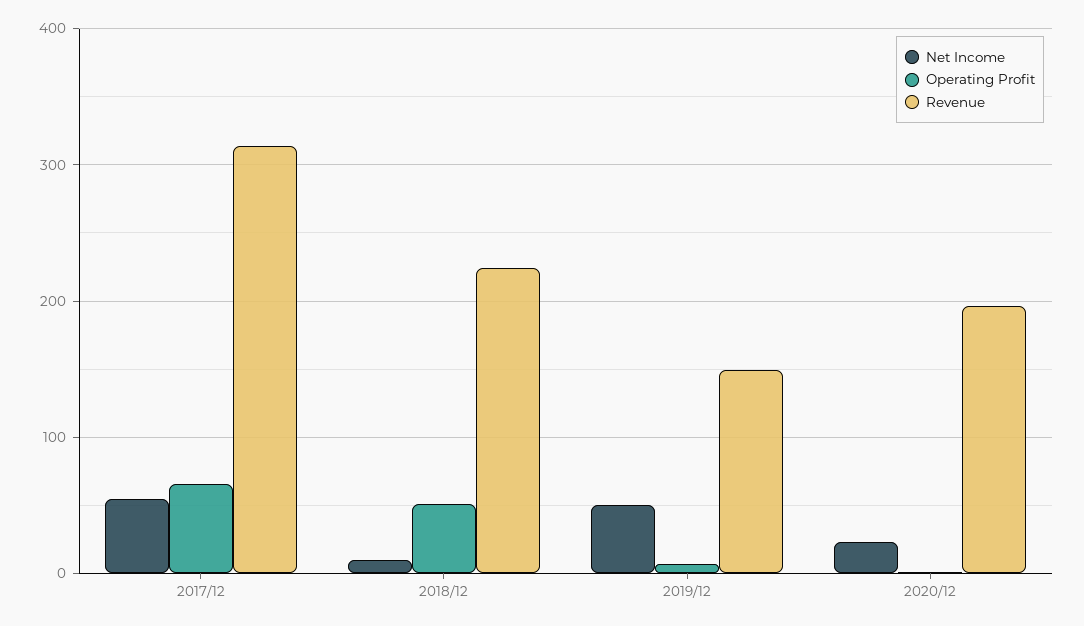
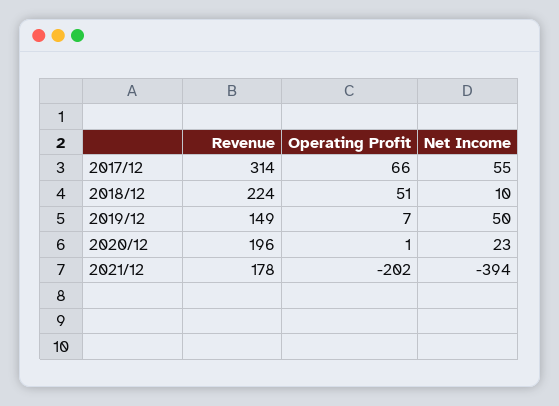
Revenue, 2021/12: none -> 178
Operating Profit, 2021/12: none -> -202
Net Income, 2021/12: none -> -394

